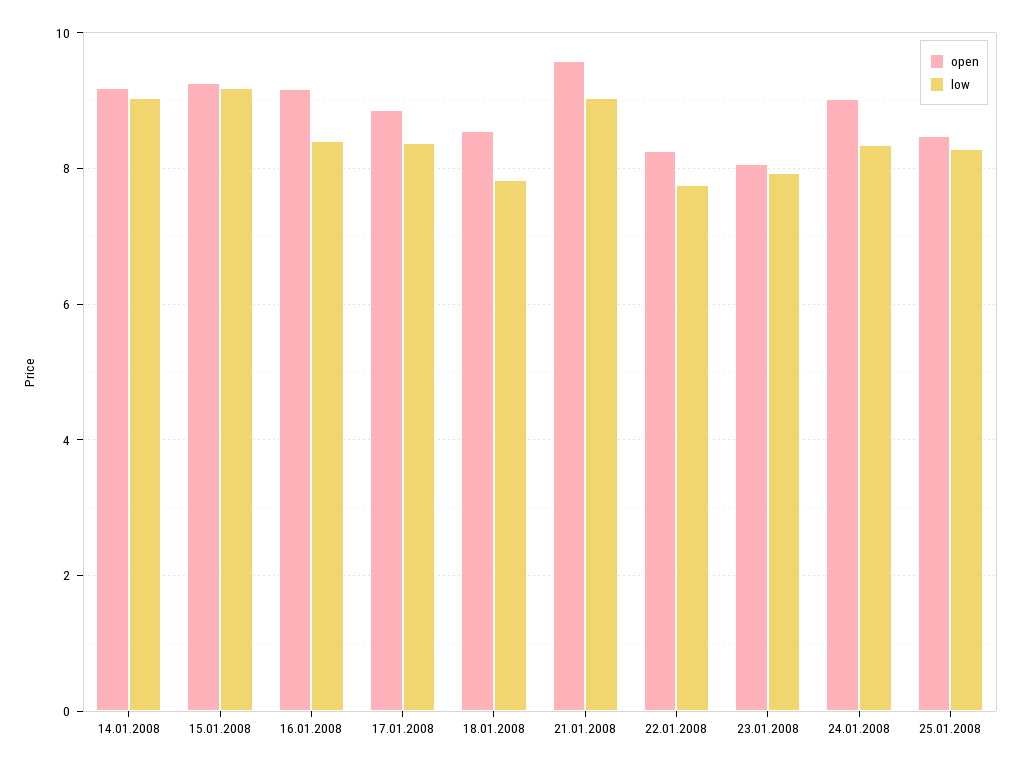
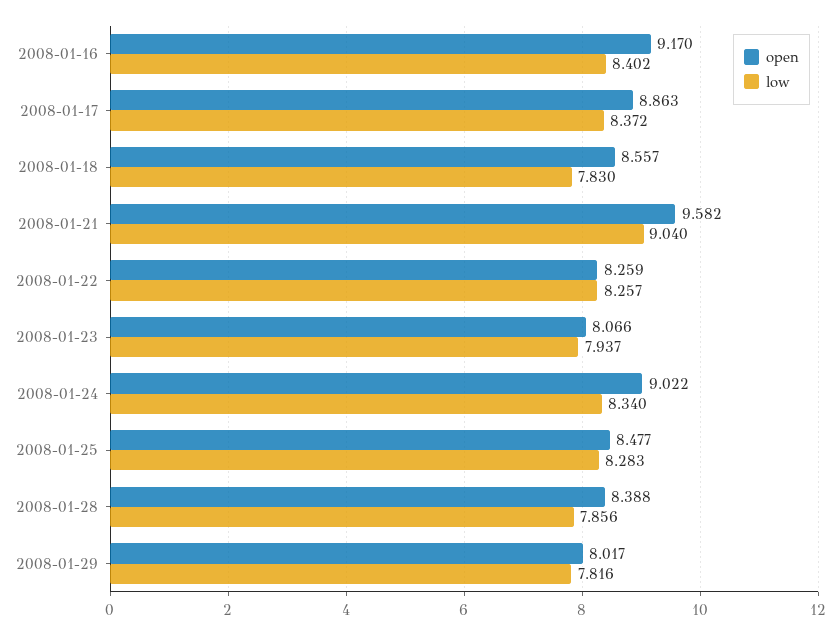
open, 14.01.2008: 9.2 -> none
low, 14.01.2008: 9 -> none
open, 15.01.2008: 9.2 -> none
low, 15.01.2008: 9.2 -> none
low, 22.01.2008: 7.8 -> 8.257
open, 2008-01-28: none -> 8.388
low, 2008-01-28: none -> 7.856
open, 2008-01-29: none -> 8.017
low, 2008-01-29: none -> 7.816

